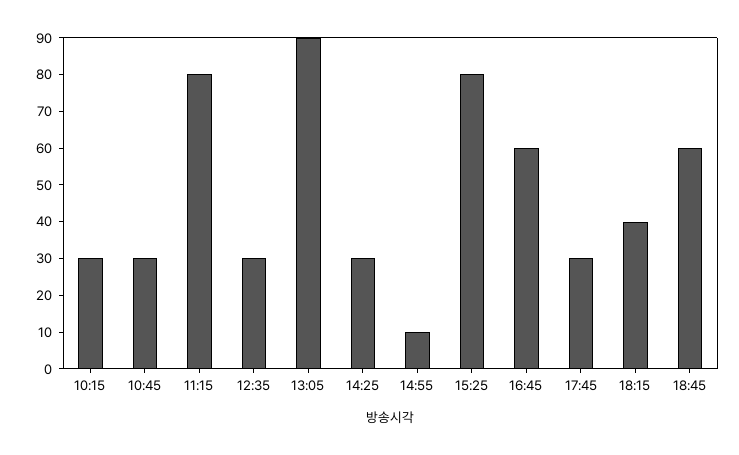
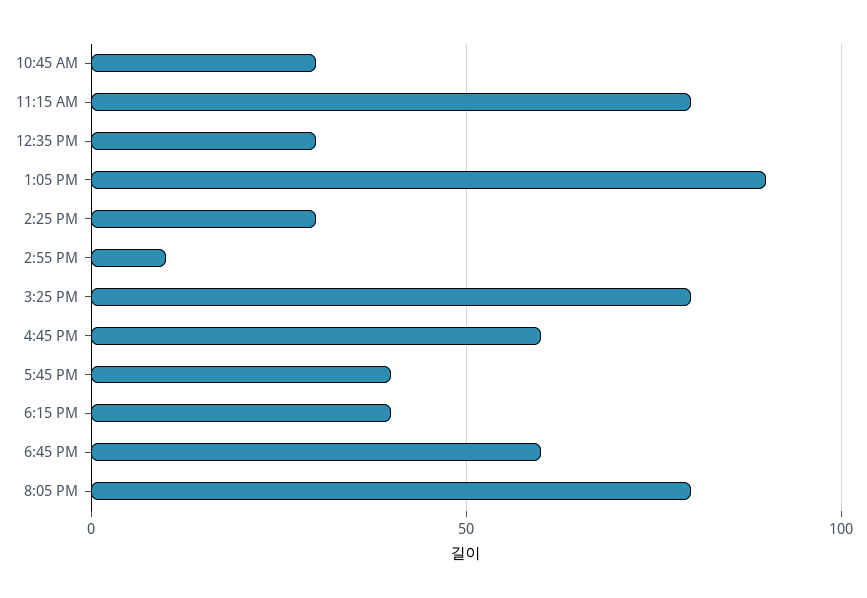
10:15: 30 -> none
17:45: 30 -> 40
8:05 PM: none -> 80

